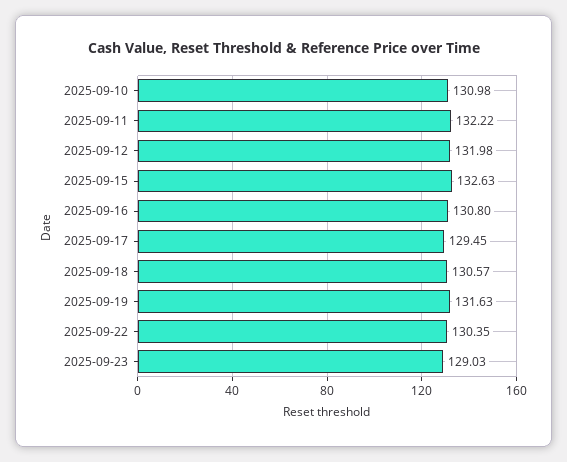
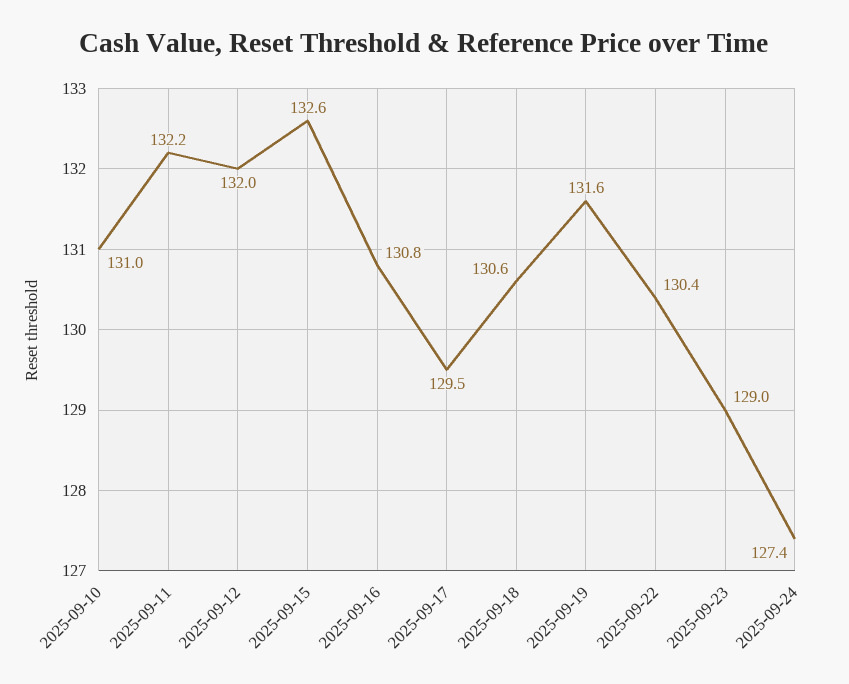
2025-09-24: none -> 127.4

